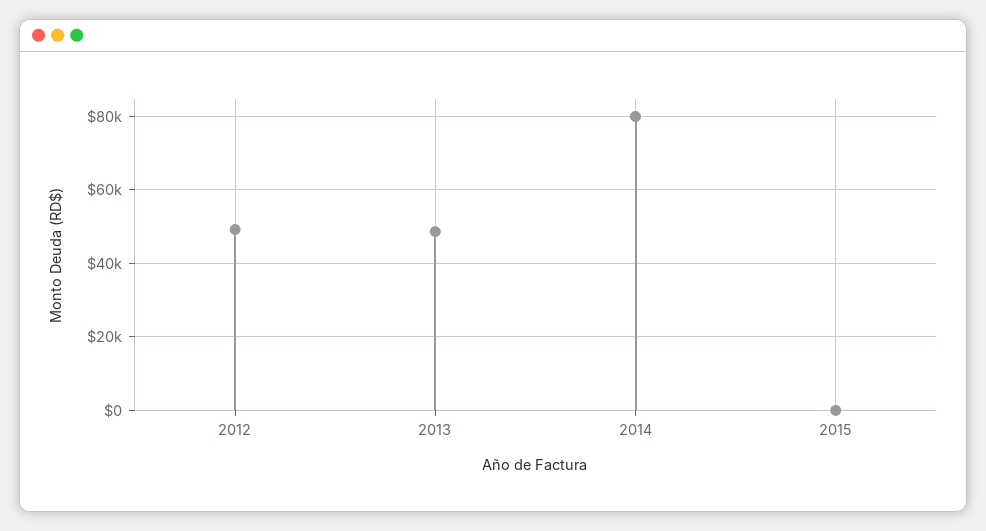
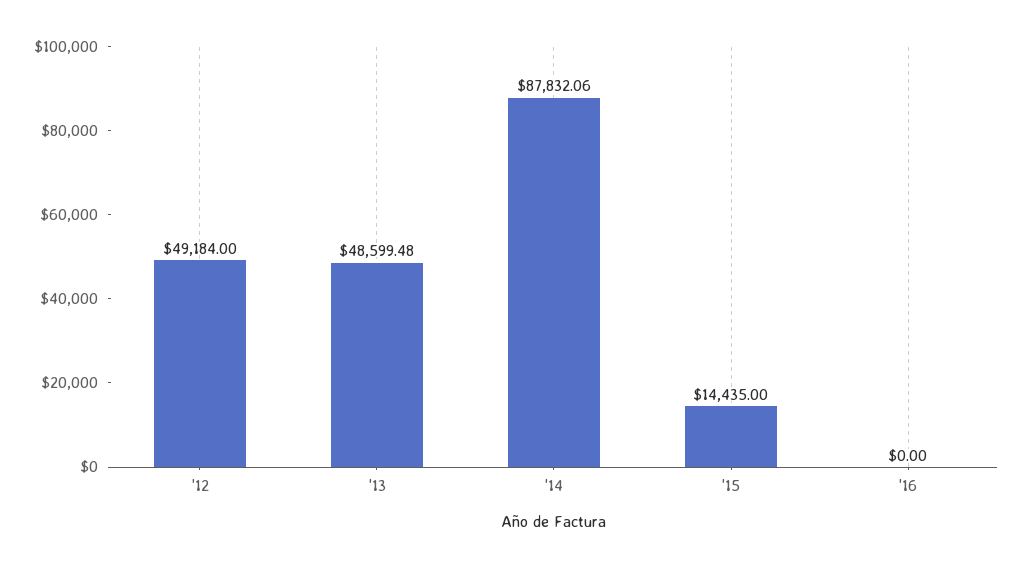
2014: 80000 -> 87832.06
2015: 0 -> 14435
'16: none -> 0

